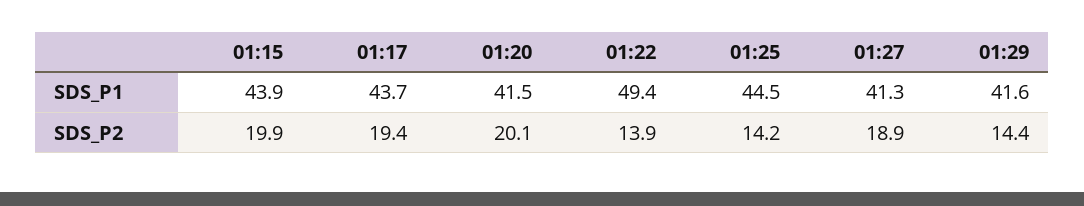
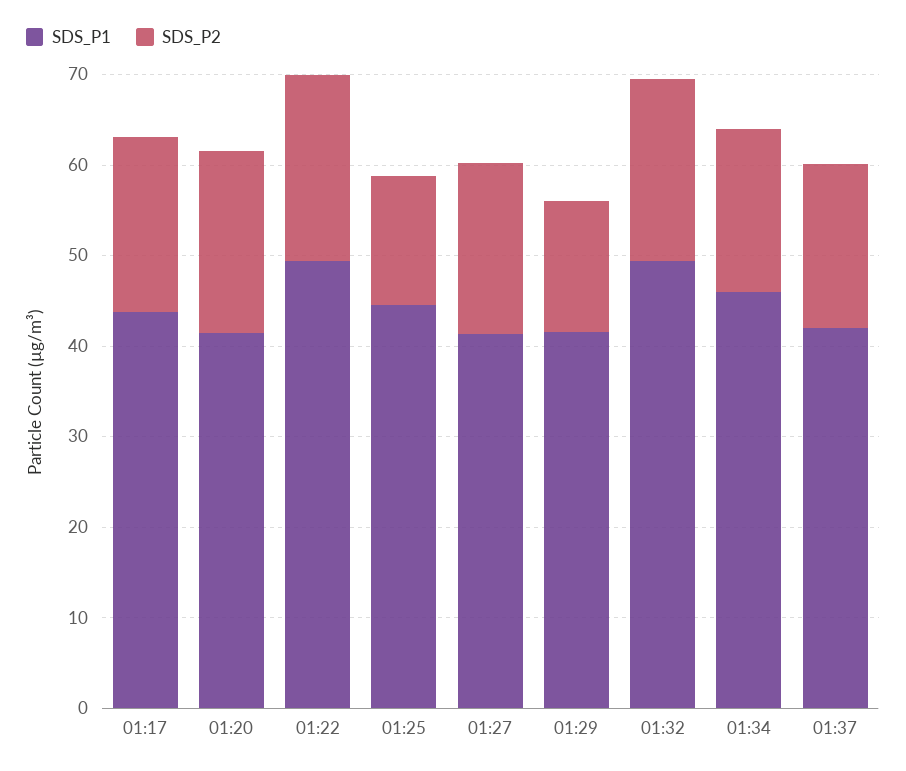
SDS_P1, 01:15: 43.9 -> none
SDS_P2, 01:15: 19.9 -> none
SDS_P2, 01:22: 13.9 -> 20
SDS_P1, 01:32: none -> 50
SDS_P2, 01:32: none -> 20
SDS_P1, 01:34: none -> 46
SDS_P2, 01:34: none -> 18
SDS_P1, 01:37: none -> 42
SDS_P2, 01:37: none -> 18

